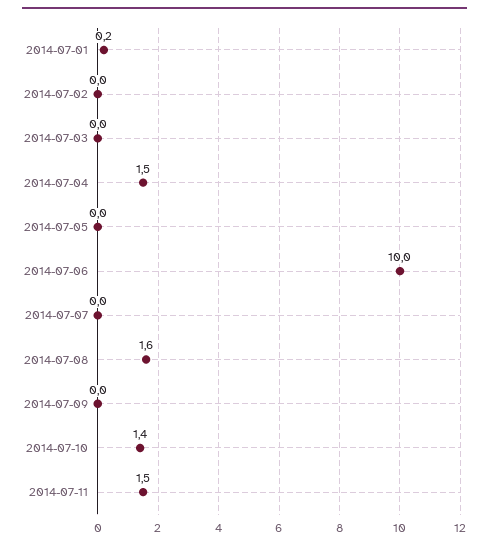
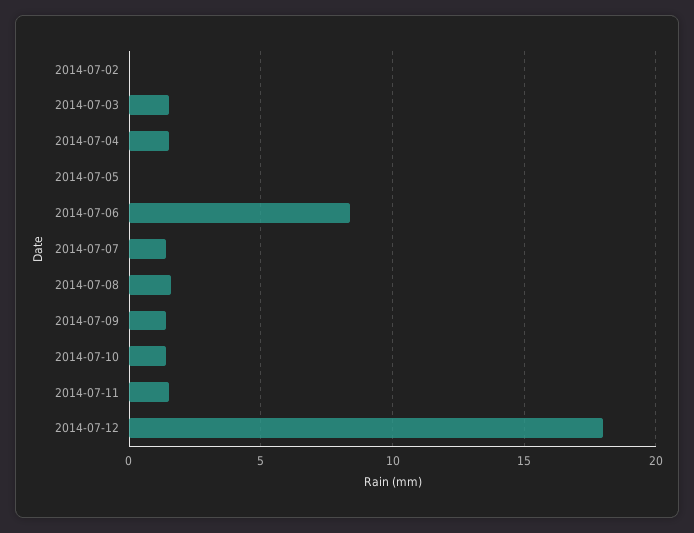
2014-07-01: 0.2 -> none
2014-07-03: 0 -> 1.5
2014-07-06: 10 -> 8.5
2014-07-07: 0 -> 1.5
2014-07-09: 0 -> 1.5
2014-07-12: none -> 18

